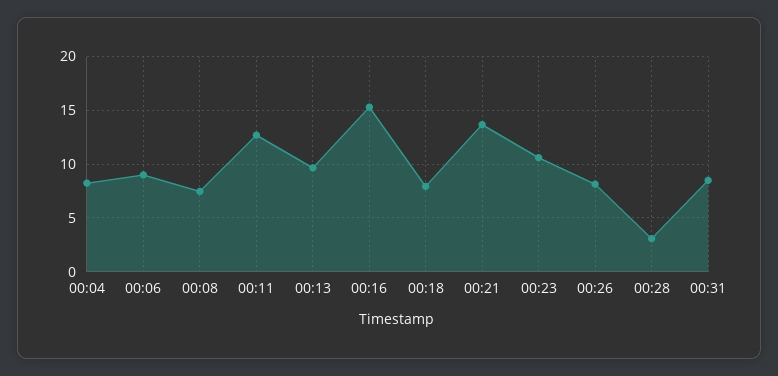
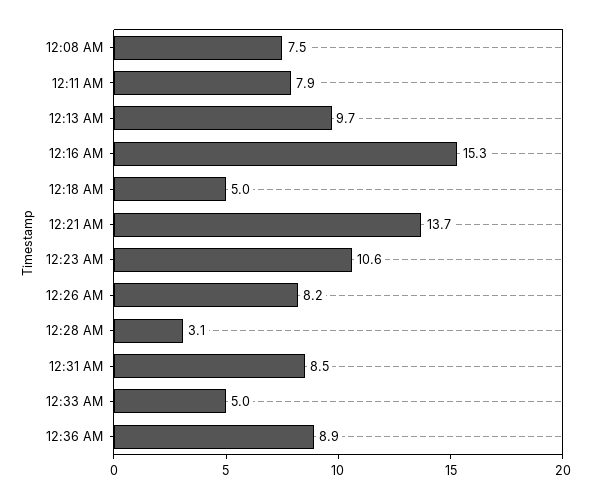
00:04: 8 -> none
00:06: 9 -> none
00:11: 13 -> 7.9
00:18: 8 -> 5
12:33 AM: none -> 5
12:36 AM: none -> 8.9

